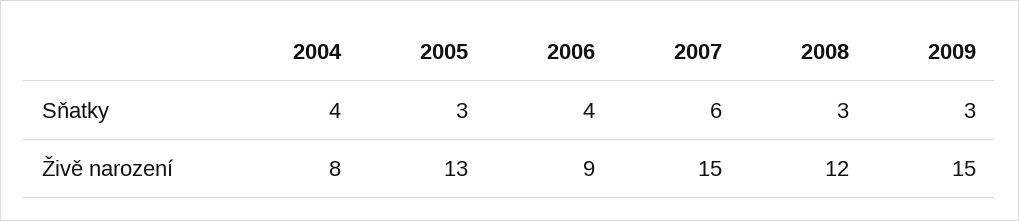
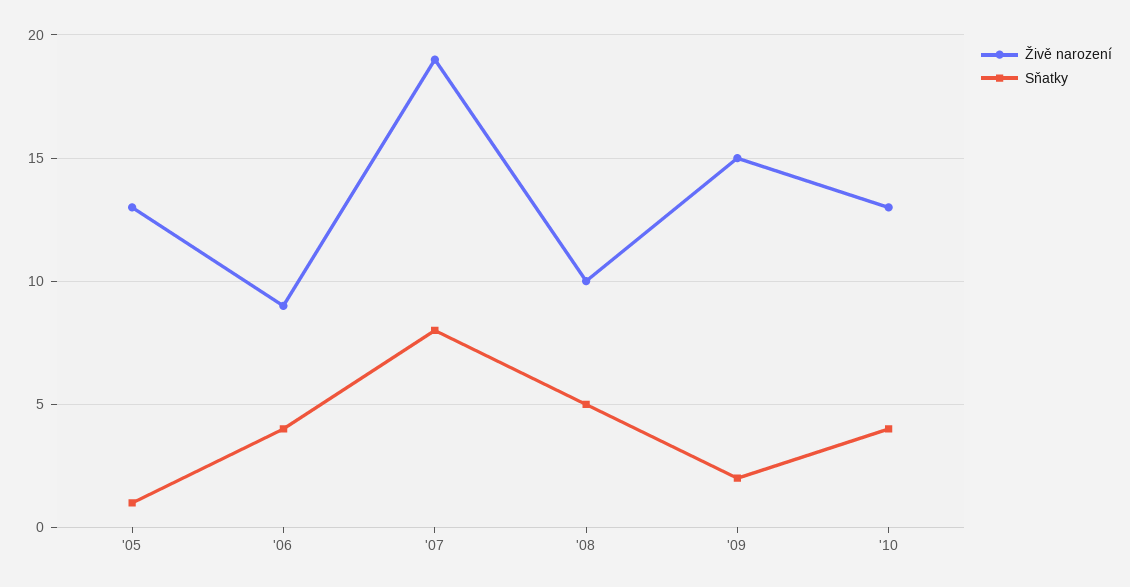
Sňatky, 2004: 4 -> none
Sňatky, 2005: 3 -> 1
Sňatky, 2007: 6 -> 8
Sňatky, 2008: 3 -> 5
Sňatky, 2009: 3 -> 2
Živě narození, 2004: 8 -> none
Živě narození, 2007: 15 -> 19
Živě narození, 2008: 12 -> 10
Živě narození, '10: none -> 13
Sňatky, '10: none -> 4

